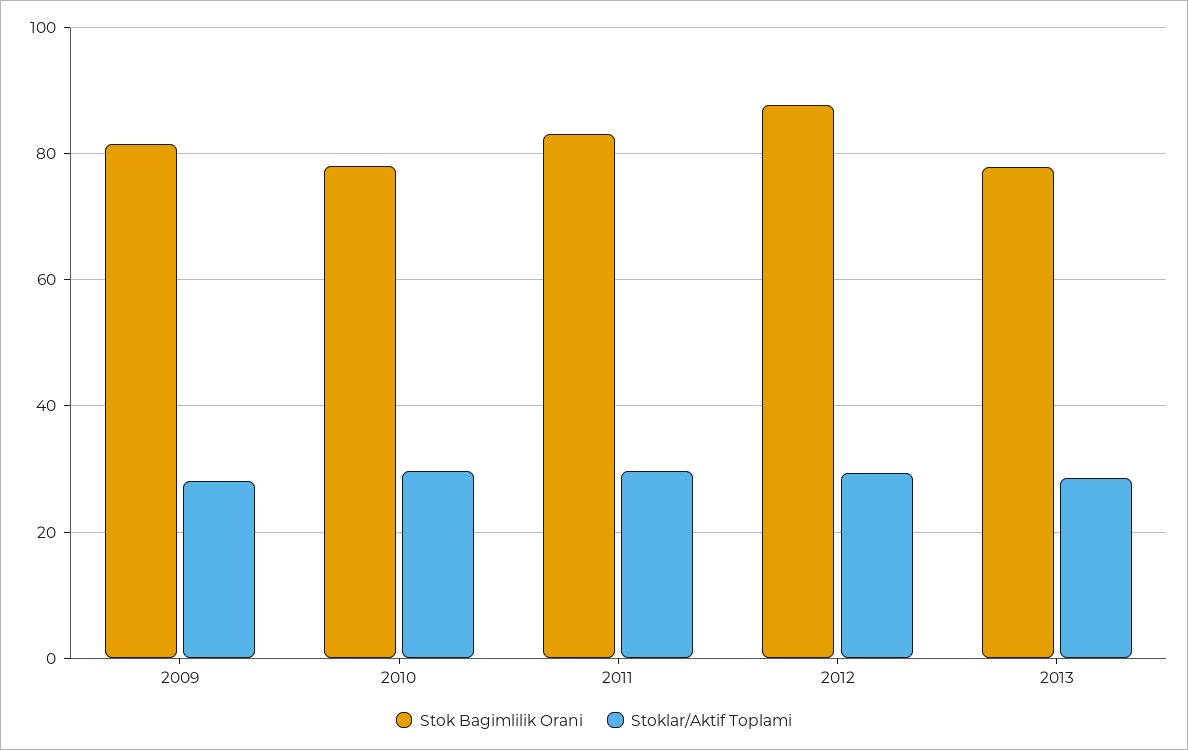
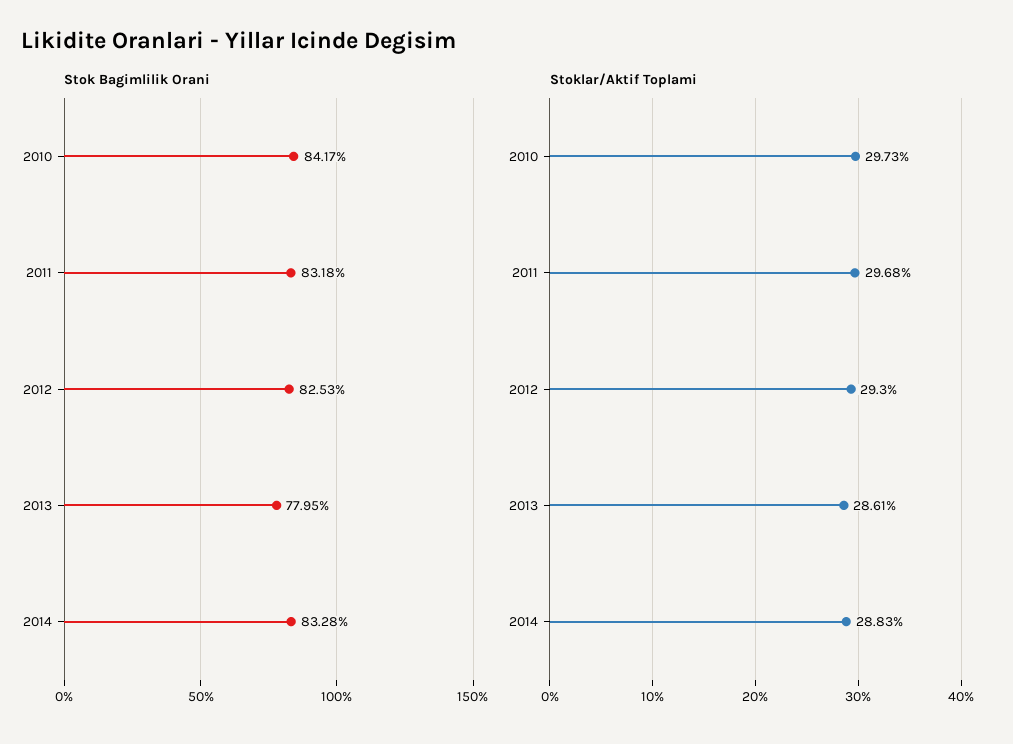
Stok Bagimlilik Orani, 2009: 82 -> none
Stoklar/Aktif Toplami, 2009: 28 -> none
Stok Bagimlilik Orani, 2010: 78 -> 84.17
Stok Bagimlilik Orani, 2012: 88 -> 82.53
Stok Bagimlilik Orani, 2014: none -> 83.28
Stoklar/Aktif Toplami, 2014: none -> 28.83

